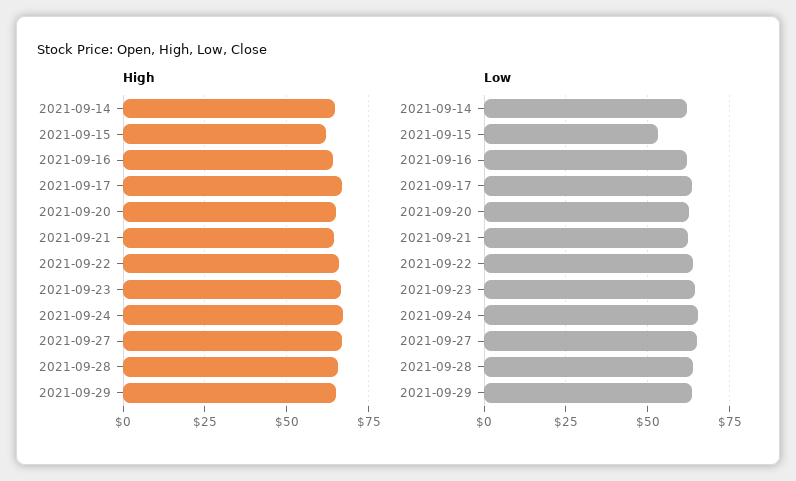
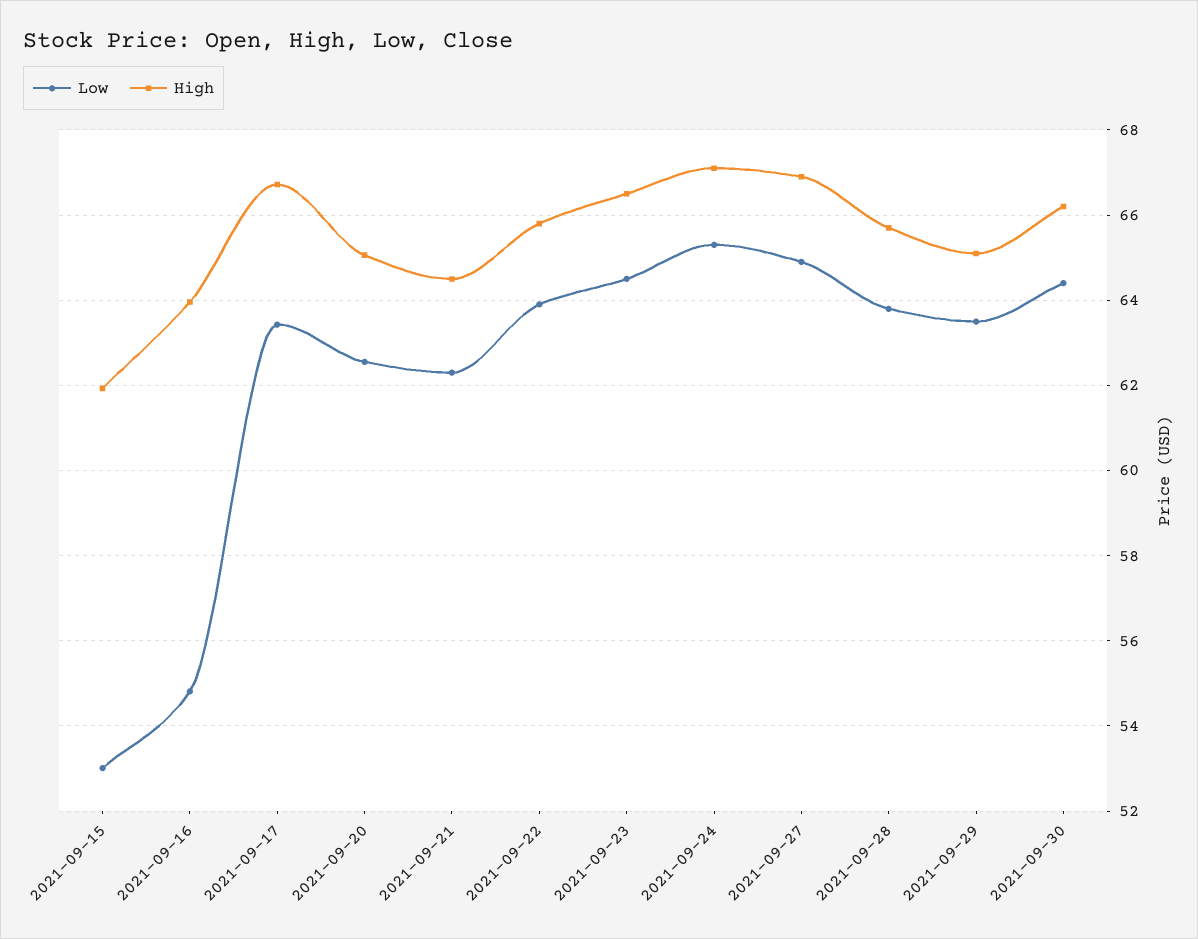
High, 2021-09-14: 65 -> none
Low, 2021-09-14: 62.5 -> none
Low, 2021-09-16: 62.5 -> 54.8
Low, 2021-09-30: none -> 64.4
High, 2021-09-30: none -> 66.2

